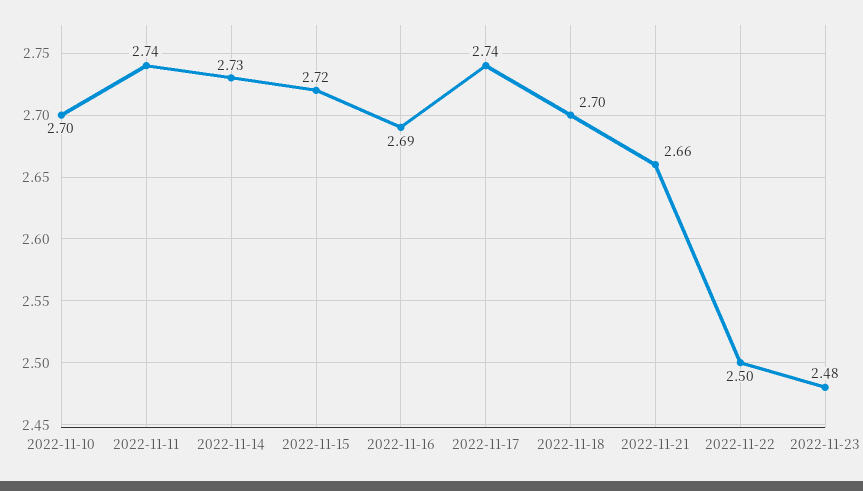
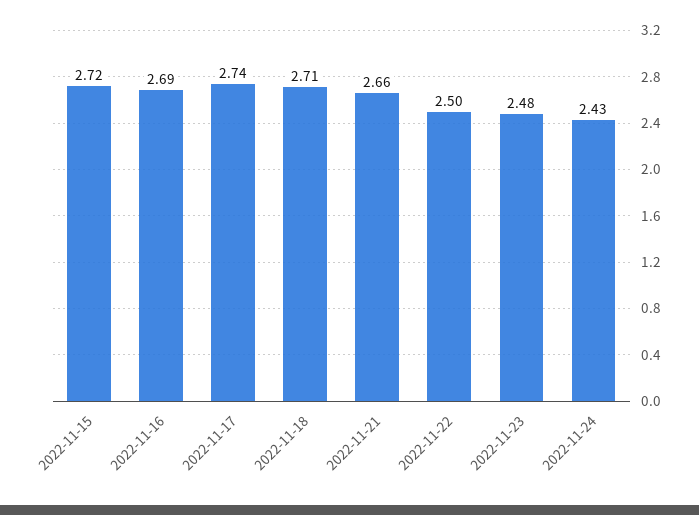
2022-11-10: 2.7 -> none
2022-11-11: 2.74 -> none
2022-11-14: 2.73 -> none
2022-11-18: 2.7 -> 2.71
2022-11-24: none -> 2.43

